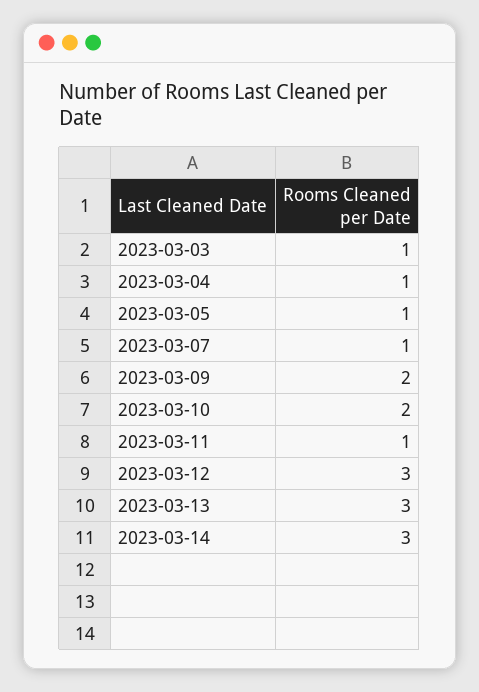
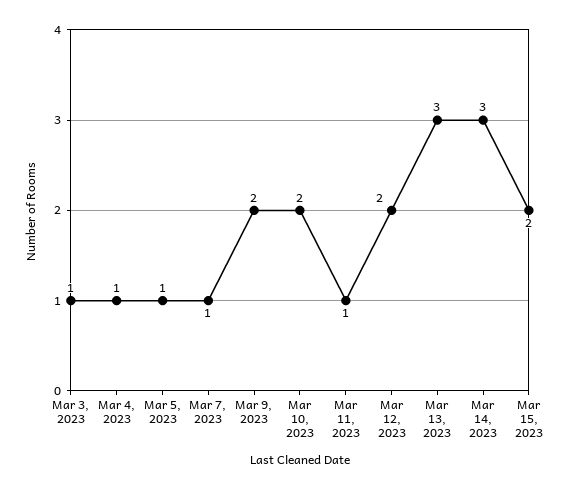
2023-03-12: 3 -> 2
Mar 15, 2023: none -> 2

